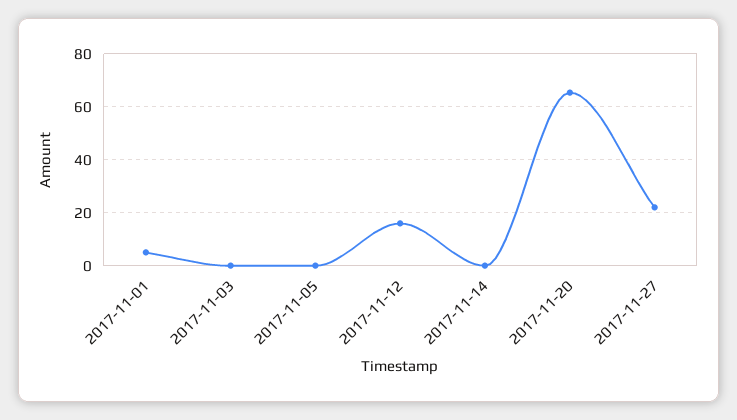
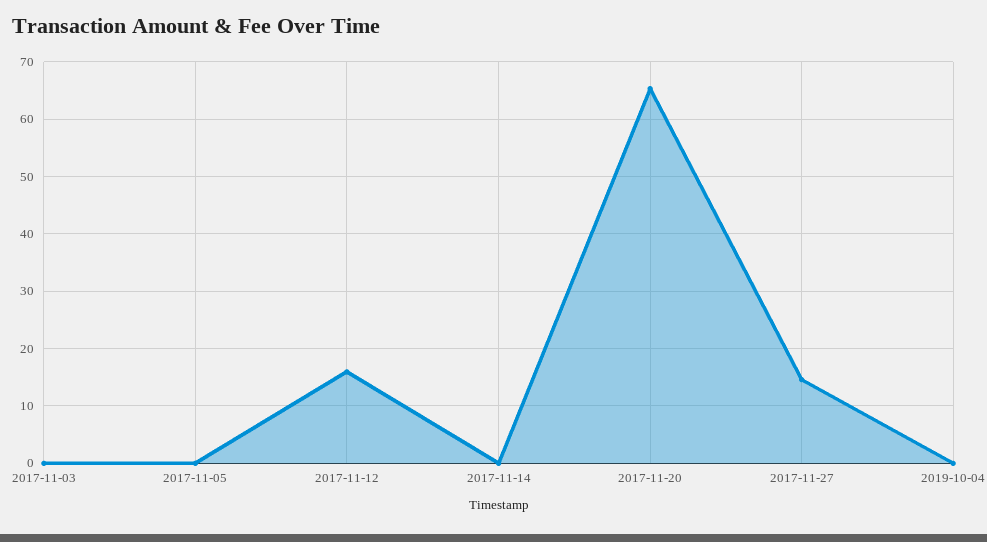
2017-11-01: 5 -> none
2017-11-27: 22.5 -> 14
2019-10-04: none -> 0

